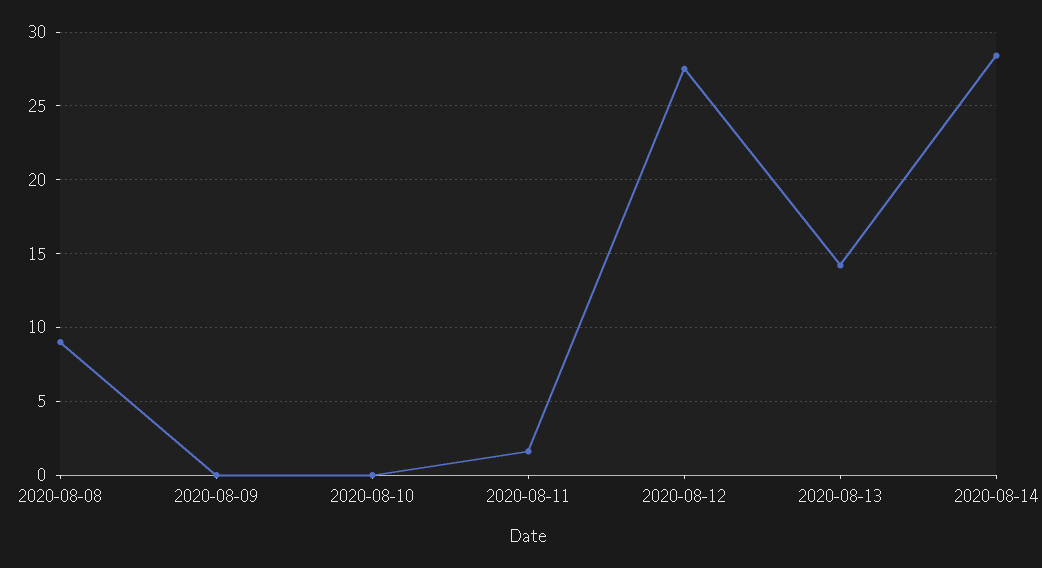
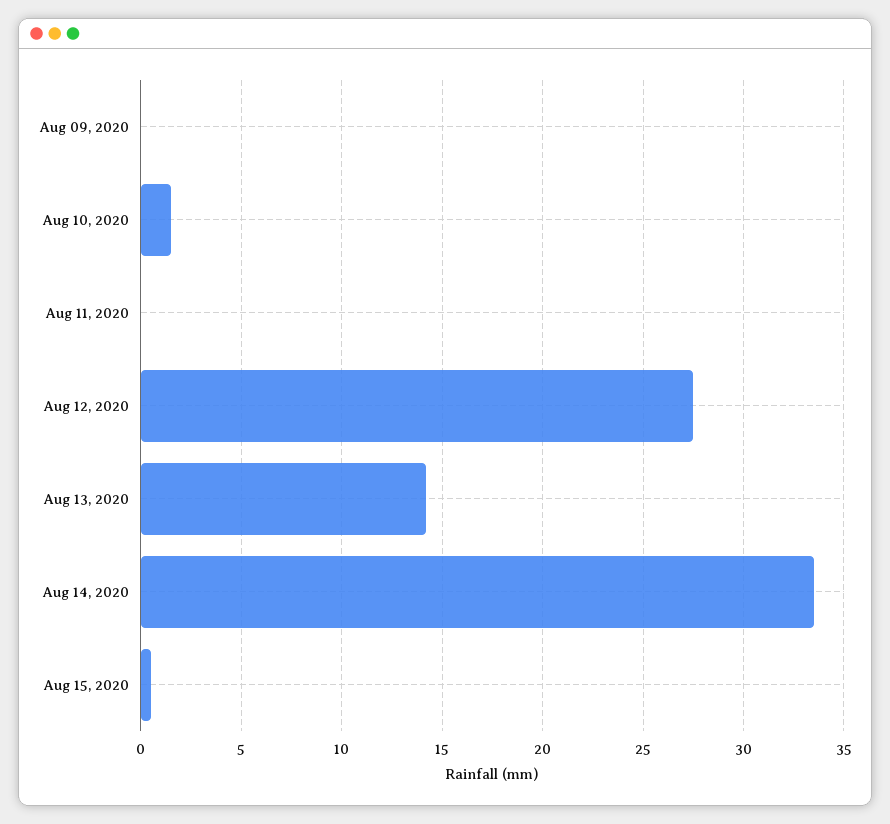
2020-08-08: 9 -> none
2020-08-10: 0 -> 1.5
2020-08-11: 1.5 -> 0
2020-08-14: 28.5 -> 33.5
Aug 15, 2020: none -> 0.5

